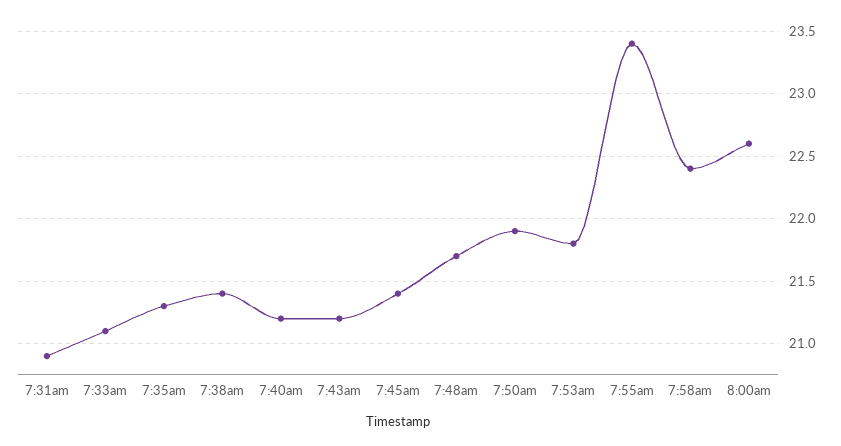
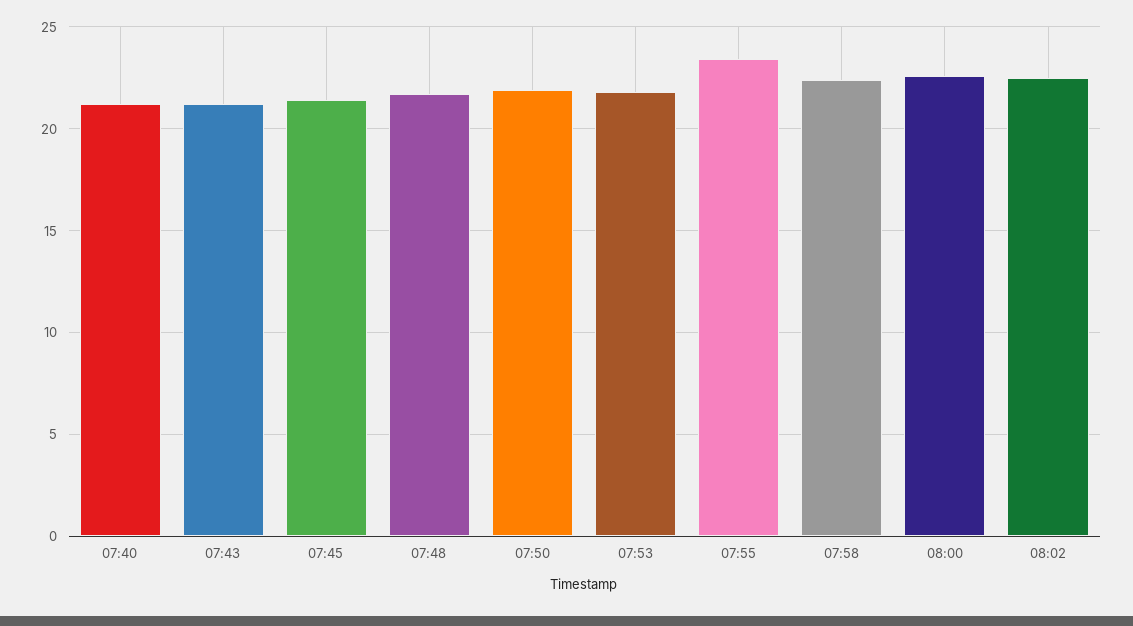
7:31am: 20.9 -> none
7:33am: 21.1 -> none
7:35am: 21.3 -> none
7:38am: 21.4 -> none
08:02: none -> 22.5

